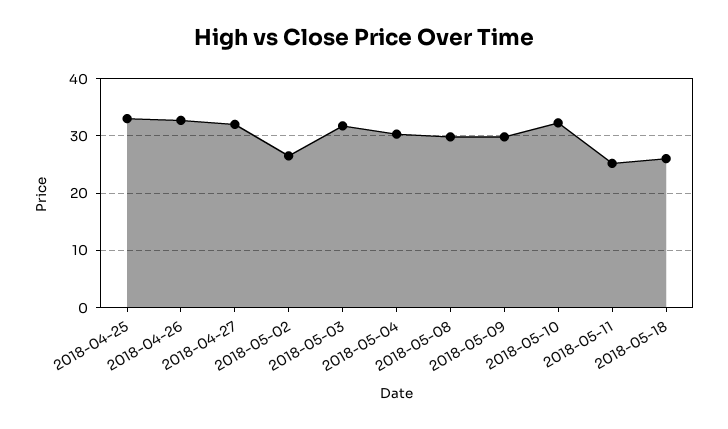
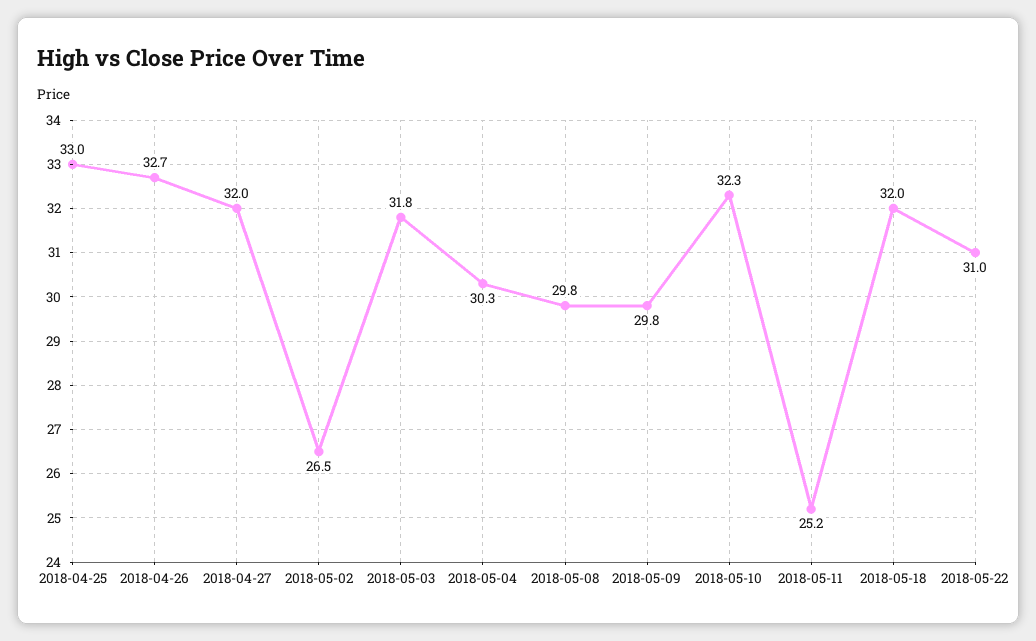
2018-05-18: 26 -> 32
2018-05-22: none -> 31

